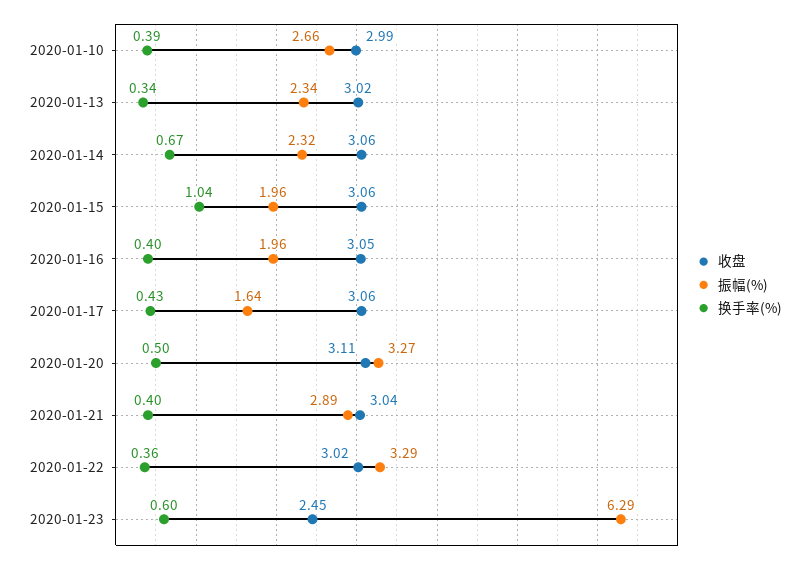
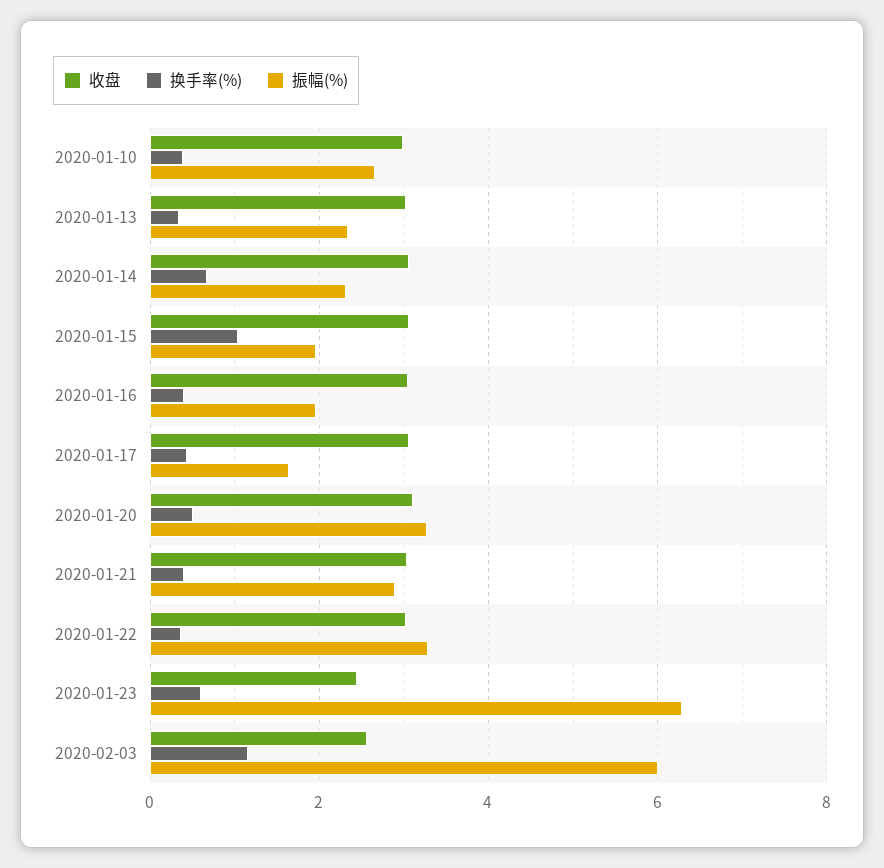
收盘, 2020-02-03: none -> 2.6
换手率(%), 2020-02-03: none -> 1.2
振幅(%), 2020-02-03: none -> 6

